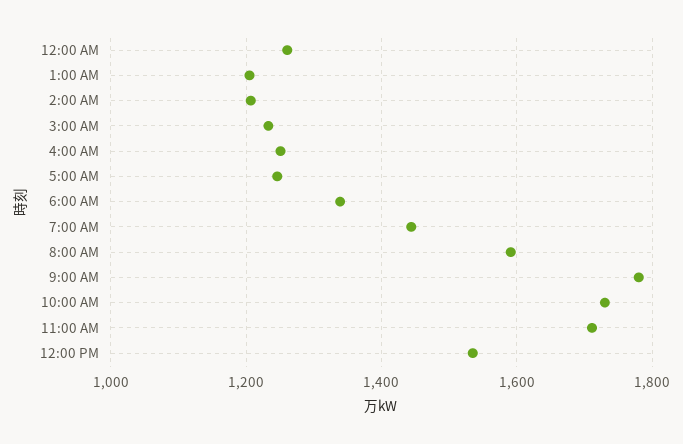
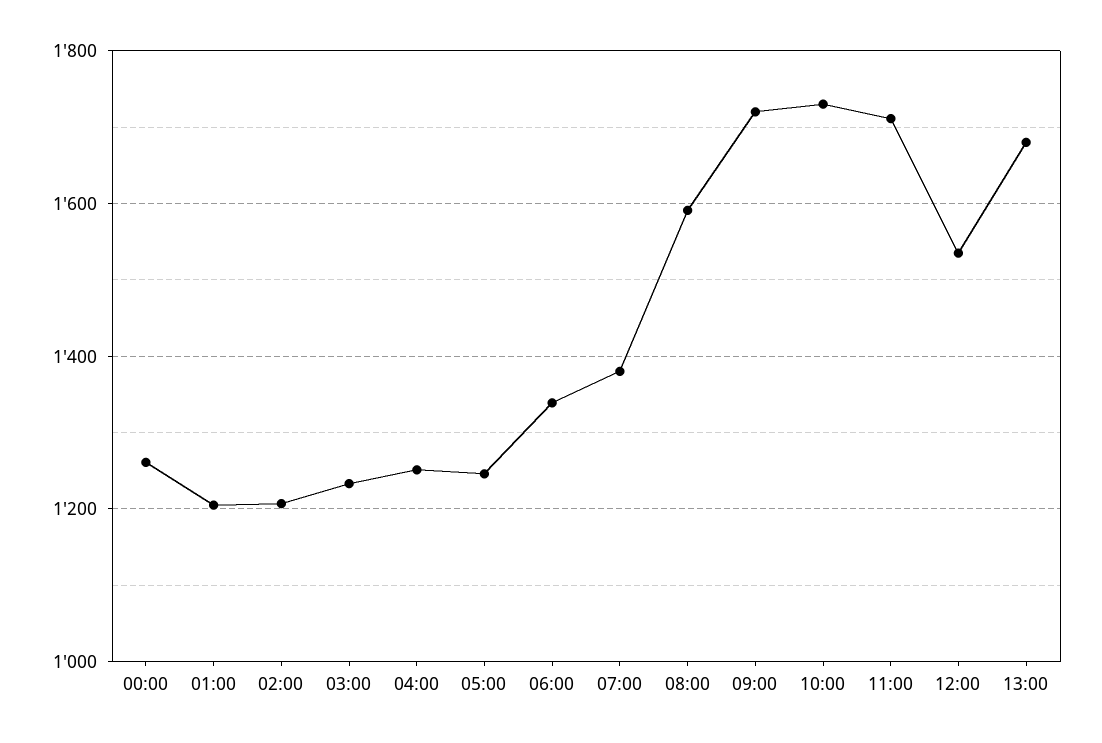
7:00 AM: 1440 -> 1380
9:00 AM: 1780 -> 1720
13:00: none -> 1680

